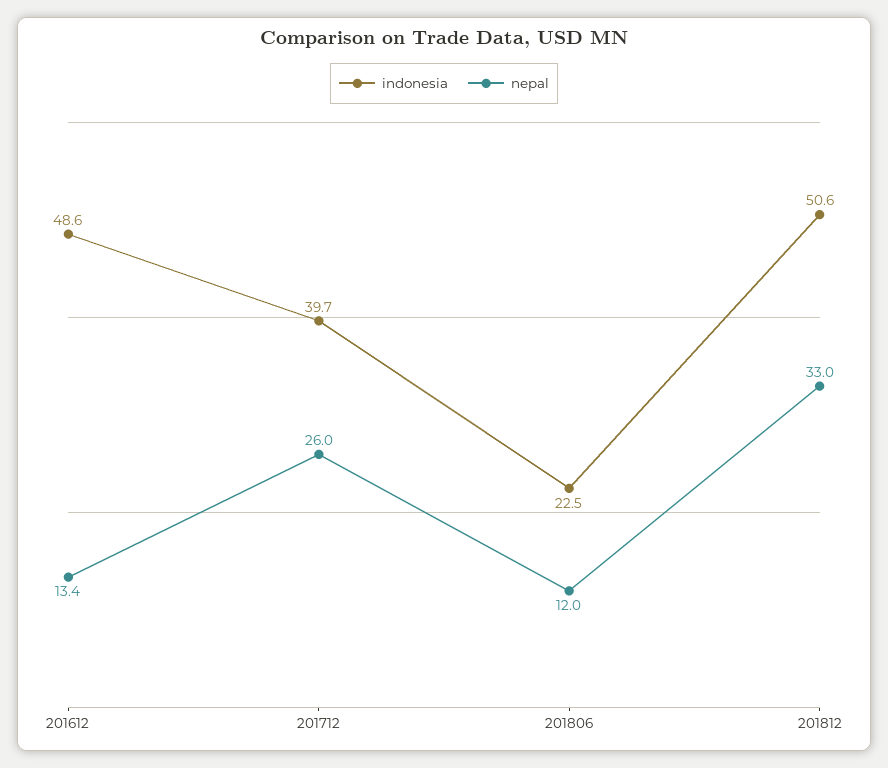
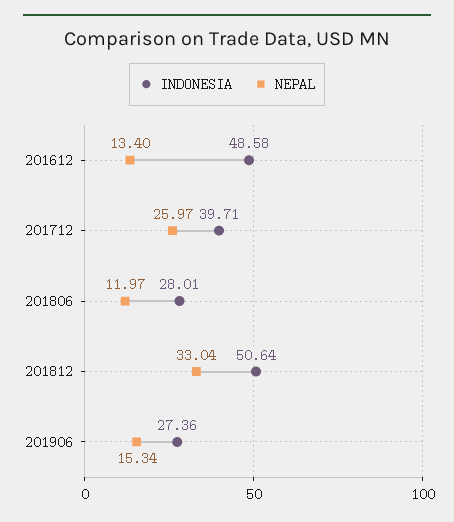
indonesia, 201806: 22.5 -> 28.01
indonesia, 201906: none -> 27.36
nepal, 201906: none -> 15.34

